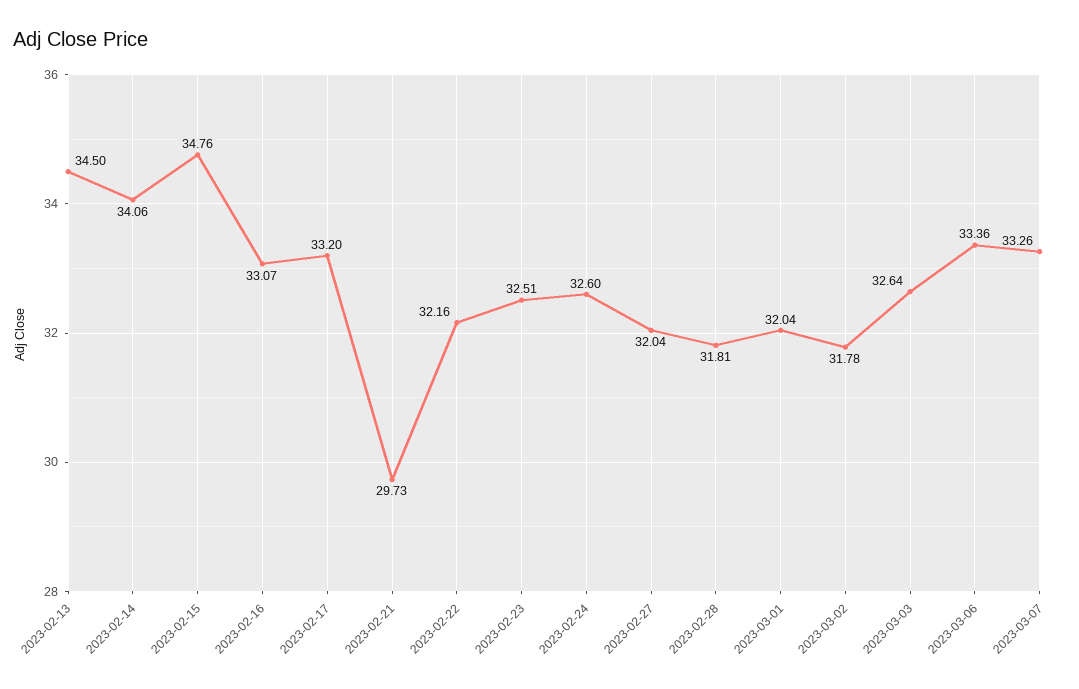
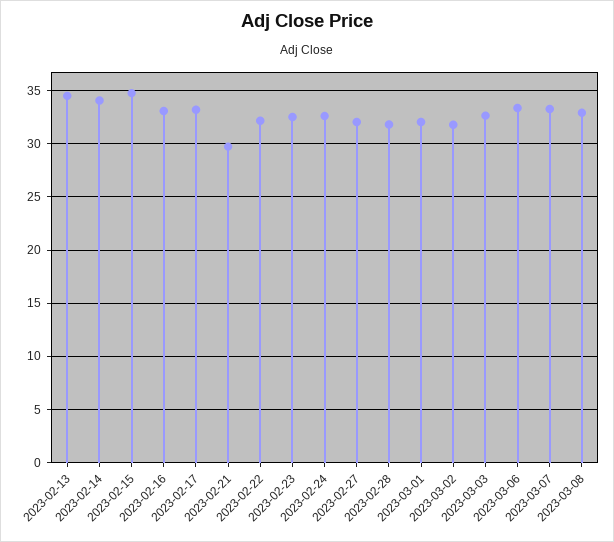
2023-03-08: none -> 33

